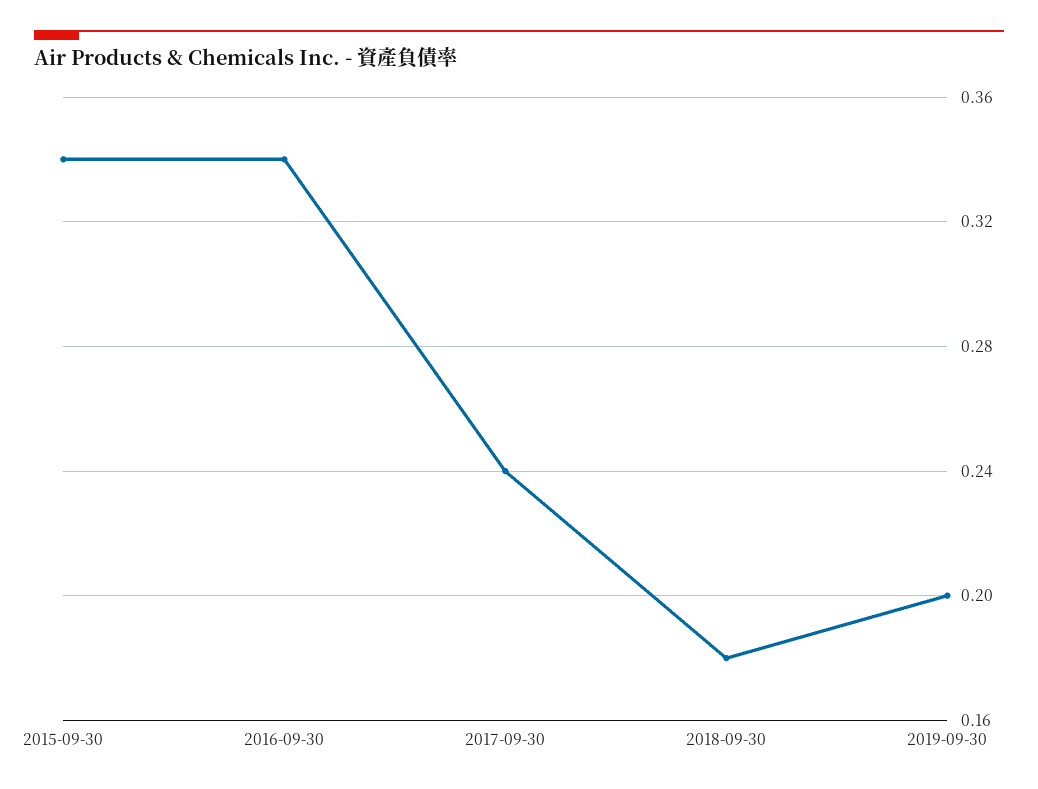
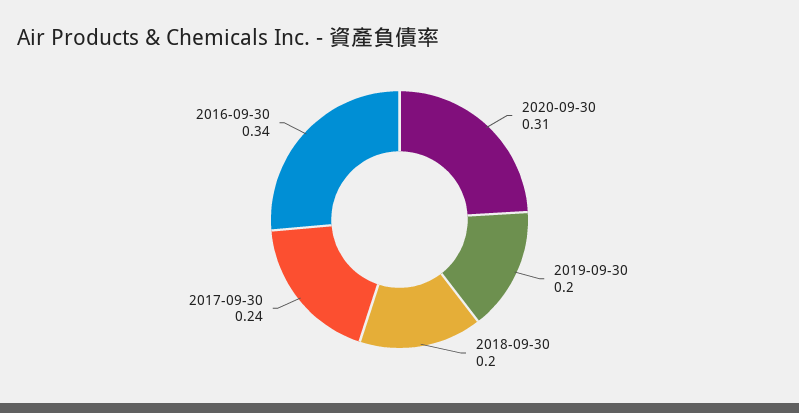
2015-09-30: 0.34 -> none
2018-09-30: 0.18 -> 0.2
2020-09-30: none -> 0.31

